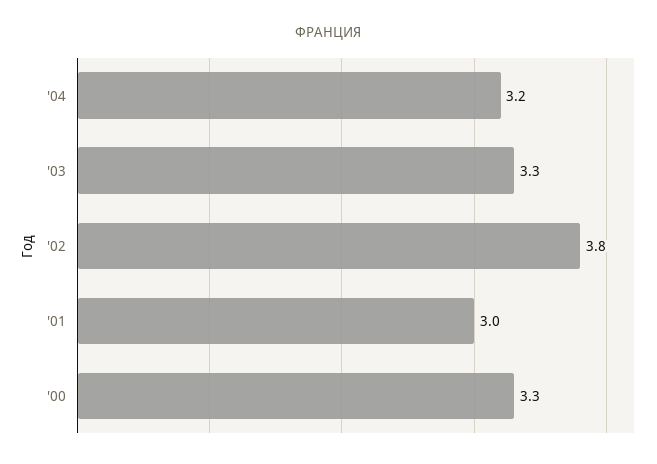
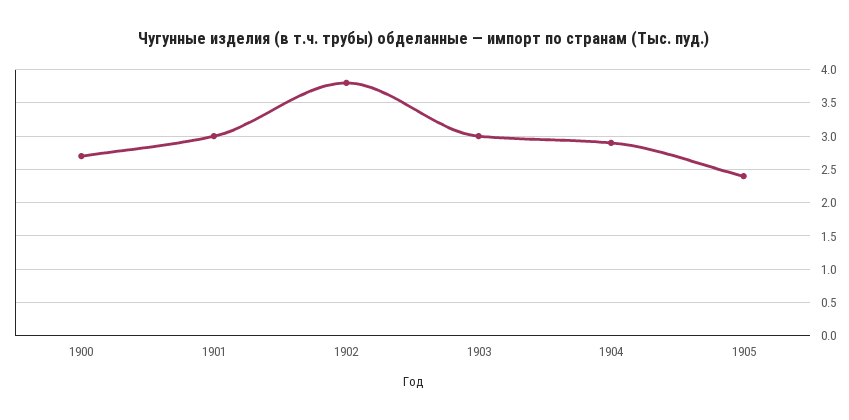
'04: 3.2 -> 2.9
'03: 3.3 -> 3
'00: 3.3 -> 2.7
1905: none -> 2.4

